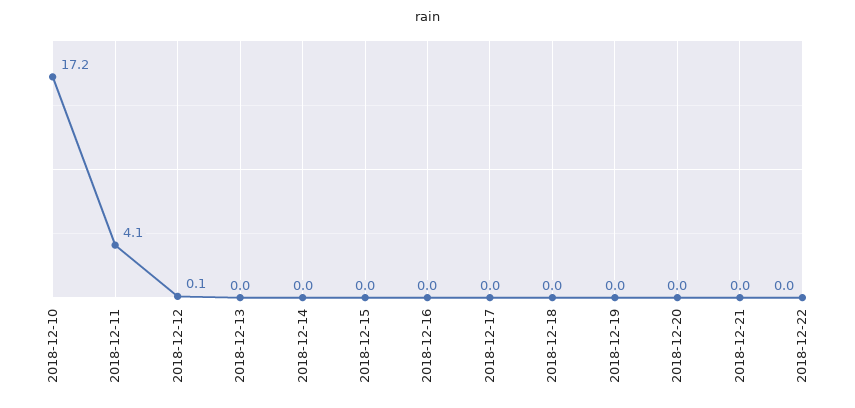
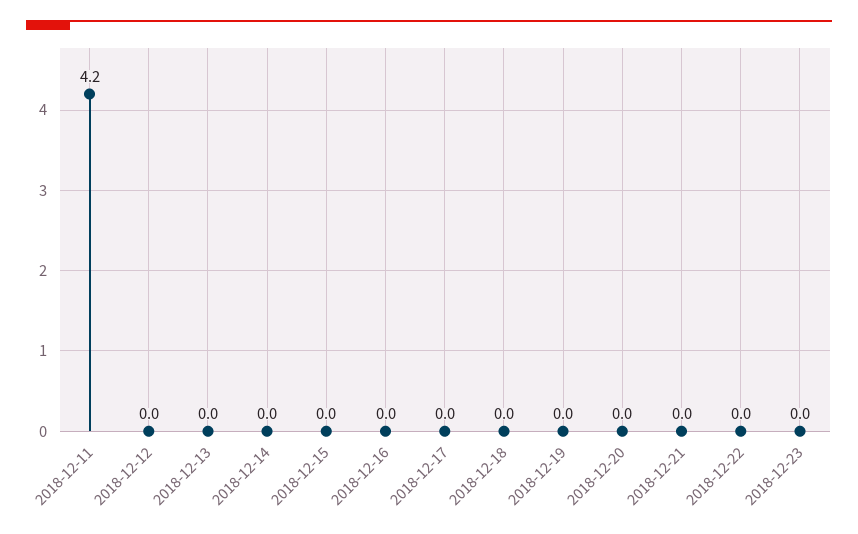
2018-12-10: 17.2 -> none
2018-12-11: 4.1 -> 4.2
2018-12-12: 0.1 -> 0
2018-12-23: none -> 0

